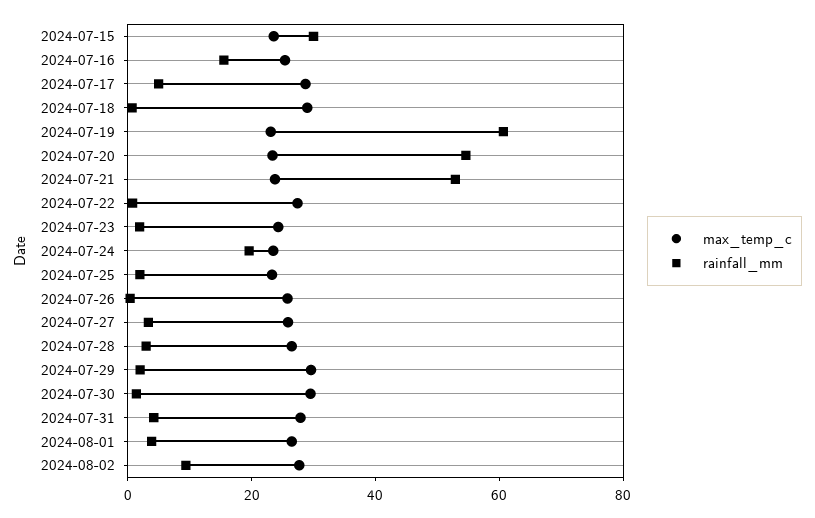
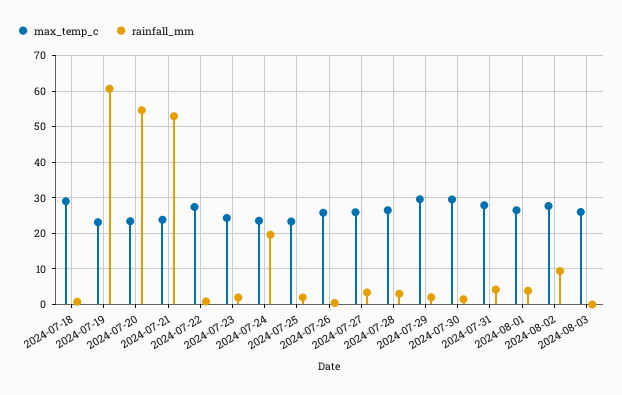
max_temp_c, 2024-07-15: 25 -> none
rainfall_mm, 2024-07-15: 30 -> none
max_temp_c, 2024-07-16: 25 -> none
rainfall_mm, 2024-07-16: 15 -> none
max_temp_c, 2024-07-17: 30 -> none
rainfall_mm, 2024-07-17: 5 -> none
max_temp_c, 2024-08-03: none -> 26
rainfall_mm, 2024-08-03: none -> 0

